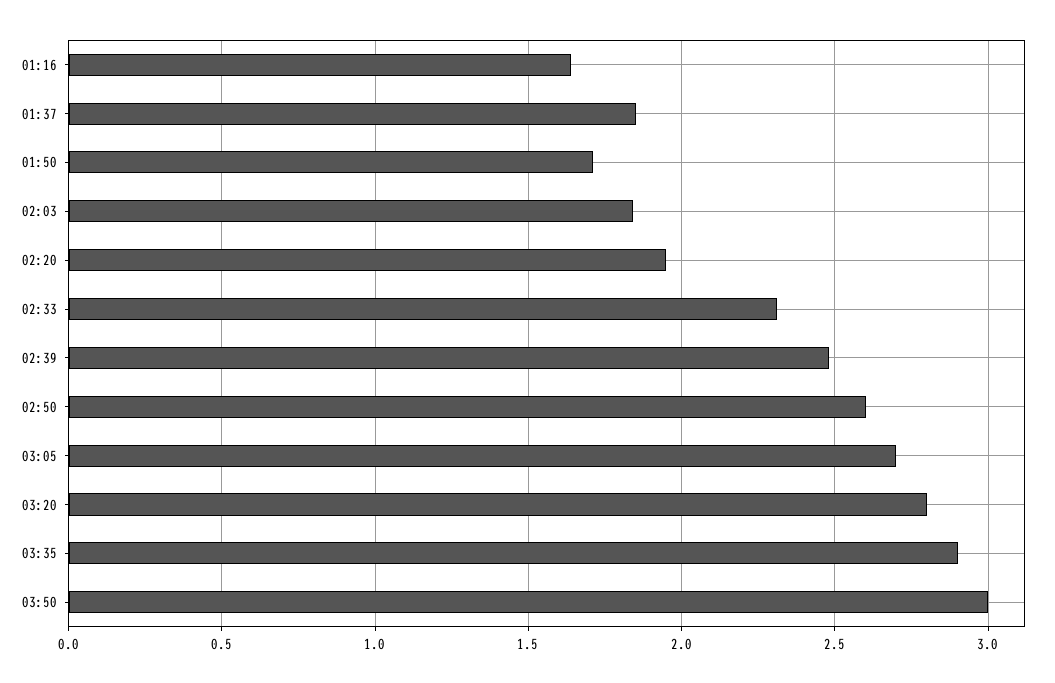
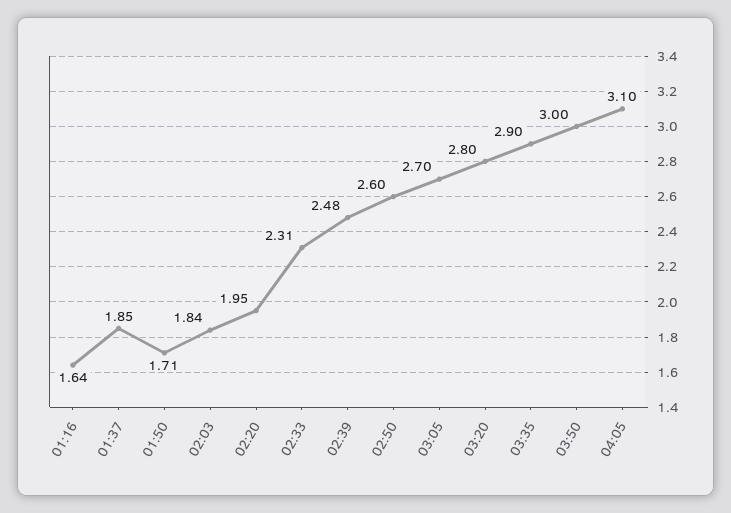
04:05: none -> 3.1

